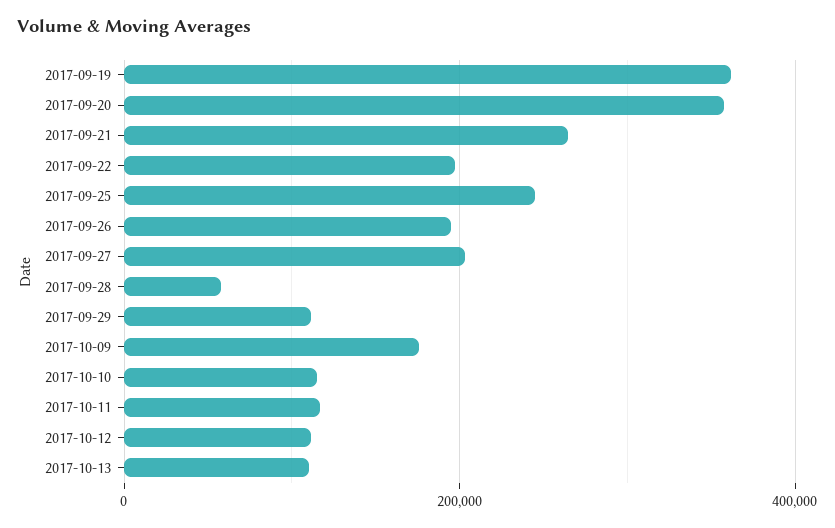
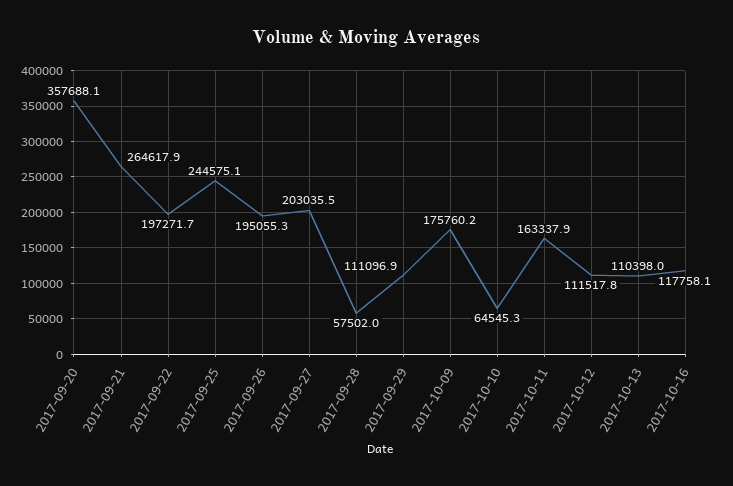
2017-09-19: 360000 -> none
2017-10-10: 120000 -> 64545.3
2017-10-11: 120000 -> 163337.9
2017-10-16: none -> 117758.1

